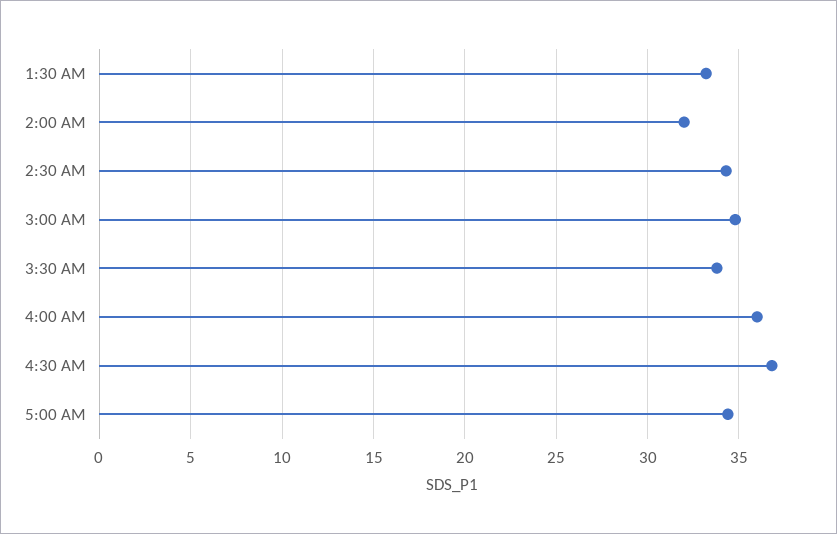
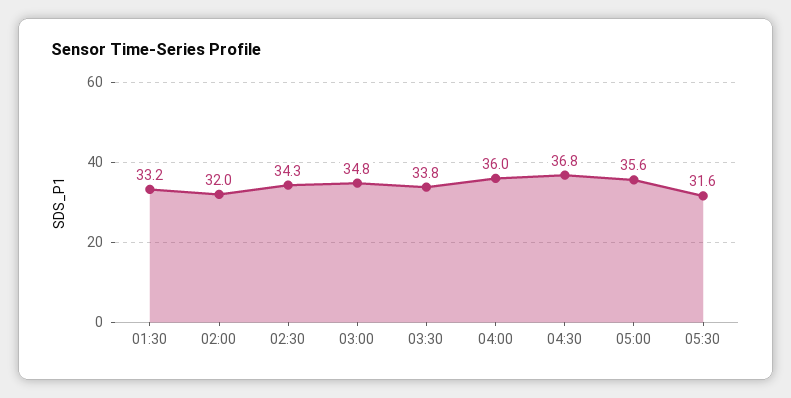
5:00 AM: 34.5 -> 35.6
05:30: none -> 31.6

